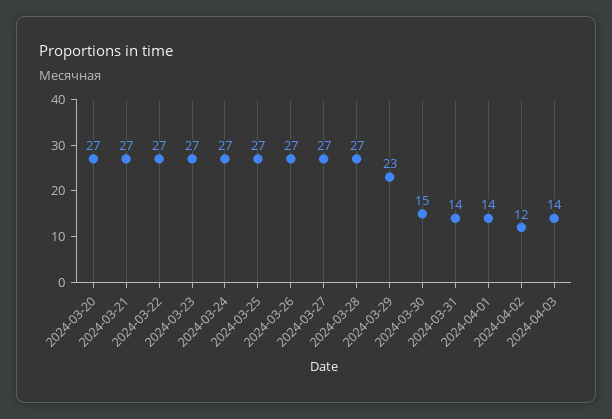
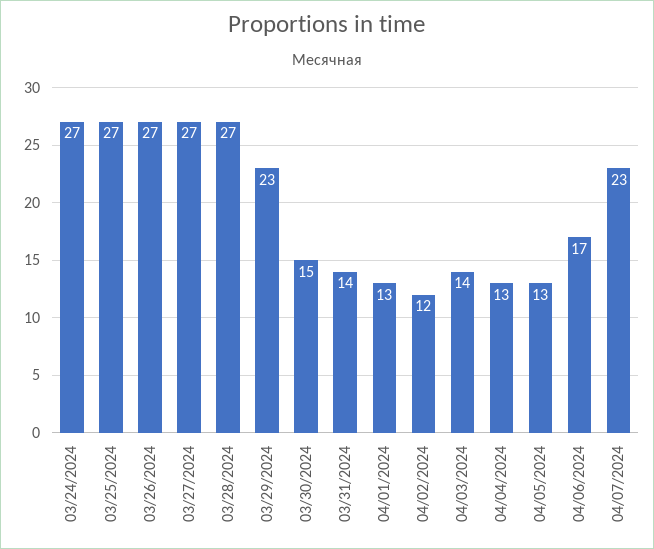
2024-03-20: 27 -> none
2024-03-21: 27 -> none
2024-03-22: 27 -> none
2024-03-23: 27 -> none
2024-04-01: 14 -> 13
04/04/2024: none -> 13
04/05/2024: none -> 13
04/06/2024: none -> 17
04/07/2024: none -> 23

